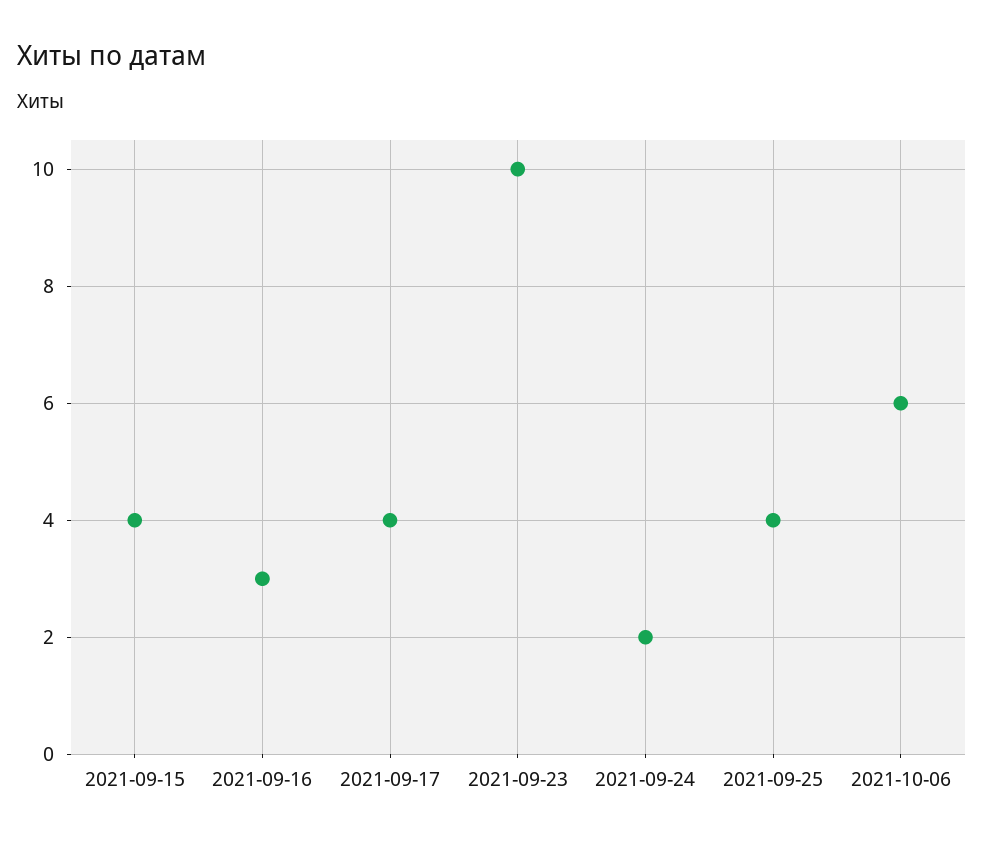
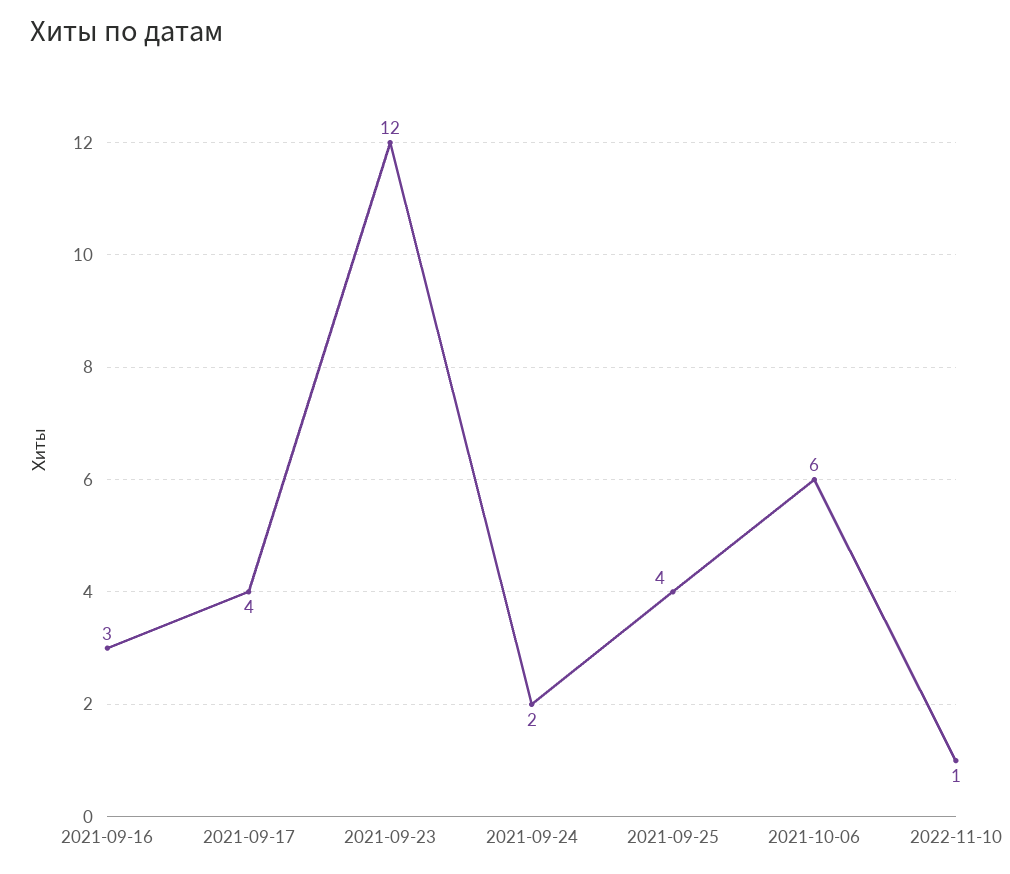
2021-09-15: 4 -> none
2021-09-23: 10 -> 12
2022-11-10: none -> 1

